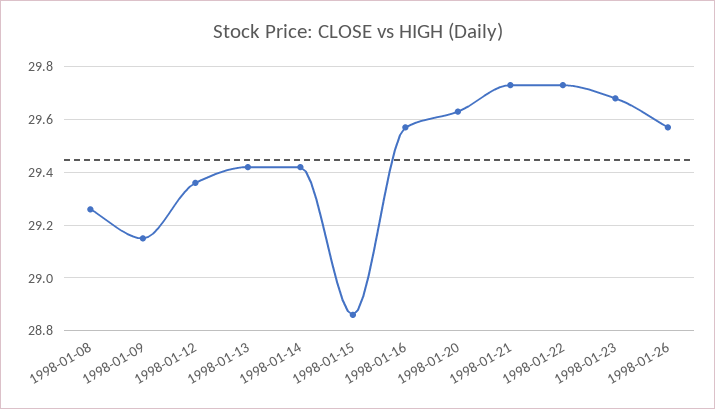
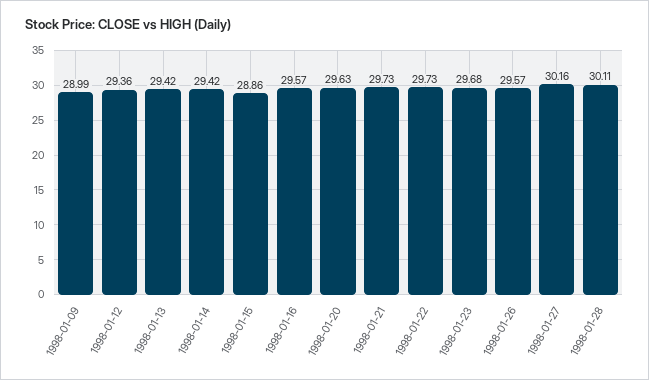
1998-01-08: 29.25 -> none
1998-01-09: 29.15 -> 28.99
1998-01-27: none -> 30.16
1998-01-28: none -> 30.11

